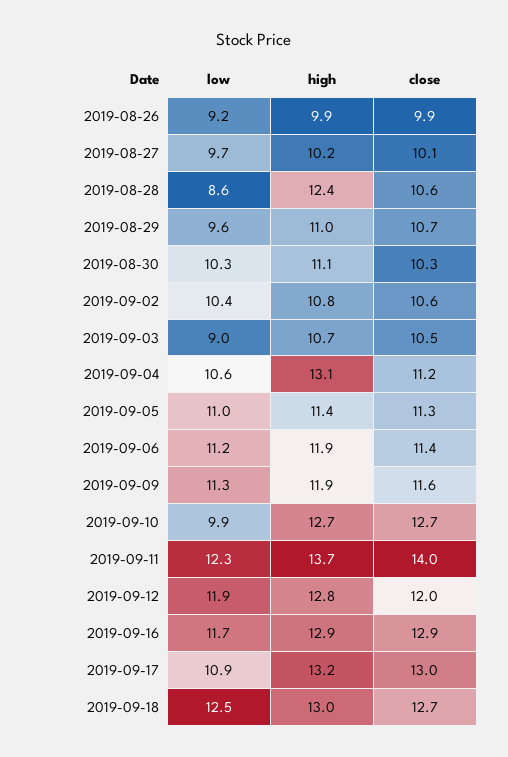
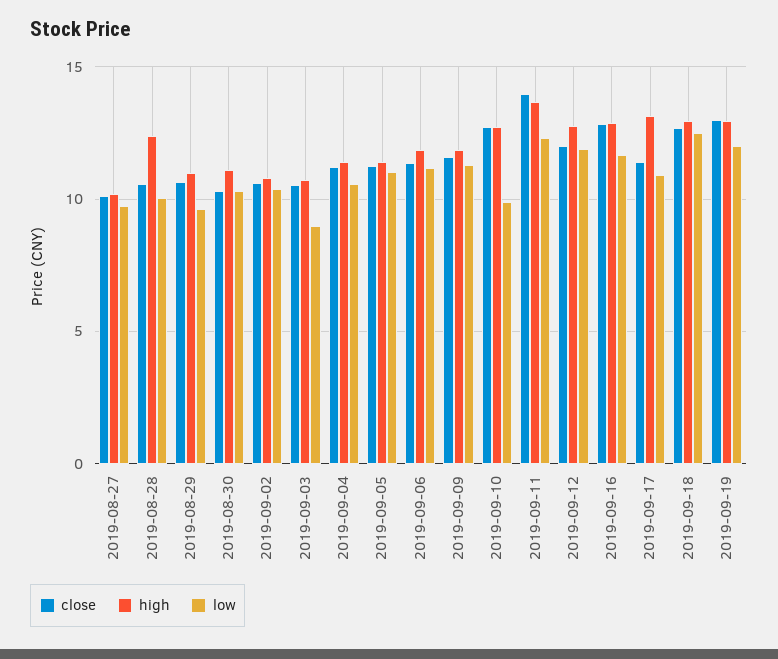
low, 2019-08-26: 9.2 -> none
high, 2019-08-26: 9.9 -> none
close, 2019-08-26: 9.9 -> none
low, 2019-08-28: 8.6 -> 10
high, 2019-09-04: 13.1 -> 11.5
close, 2019-09-17: 13 -> 11.5
close, 2019-09-19: none -> 13
high, 2019-09-19: none -> 13
low, 2019-09-19: none -> 12

